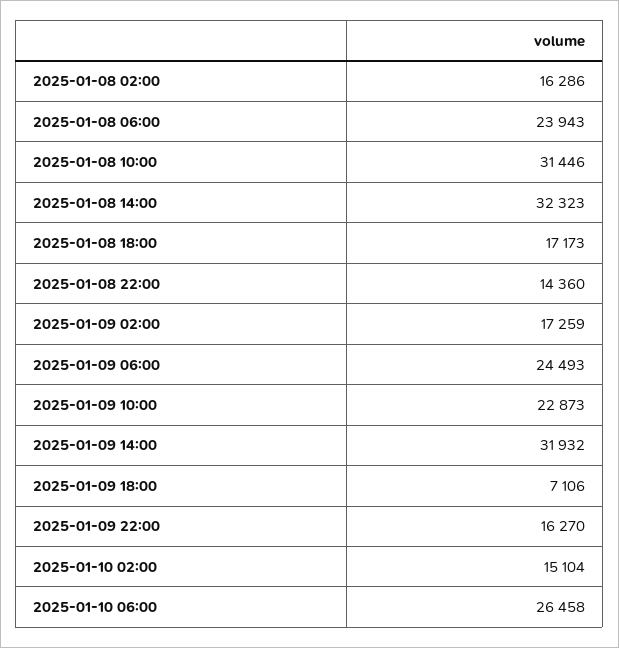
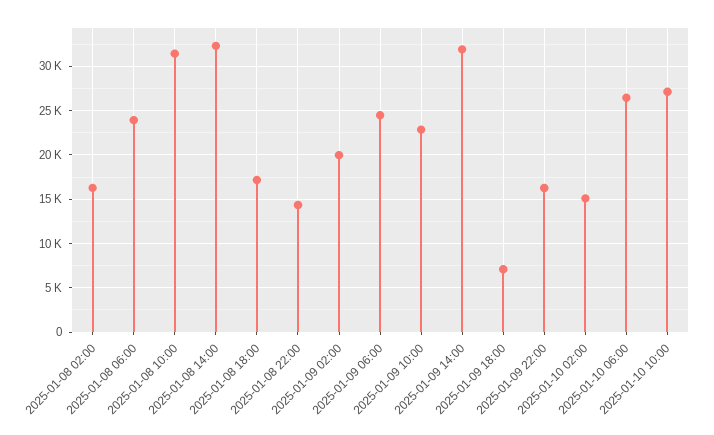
2025-01-09 02:00: 17259 -> 20000
2025-01-10 10:00: none -> 27000

